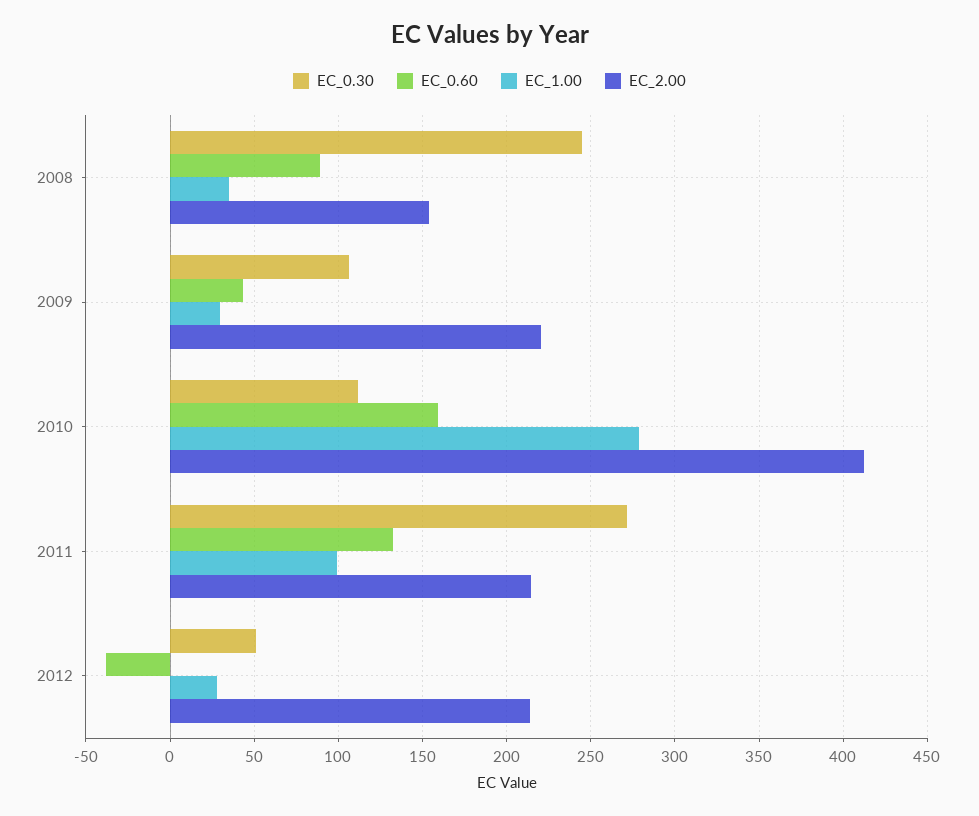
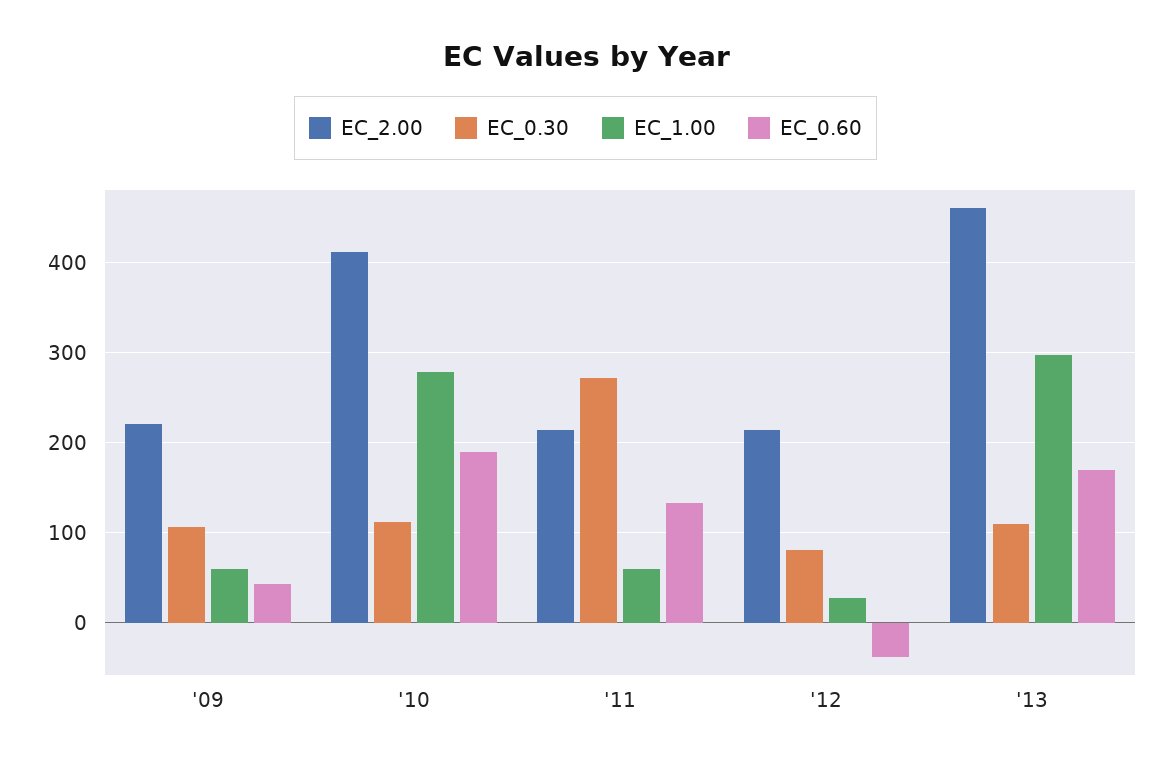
EC_0.30, 2008: 245 -> none
EC_0.60, 2008: 90 -> none
EC_1.00, 2008: 35 -> none
EC_2.00, 2008: 155 -> none
EC_1.00, 2009: 30 -> 60
EC_0.60, 2010: 160 -> 190
EC_1.00, 2011: 100 -> 60
EC_0.30, 2012: 50 -> 80
EC_2.00, '13: none -> 460
EC_0.30, '13: none -> 110
EC_1.00, '13: none -> 300
EC_0.60, '13: none -> 170

